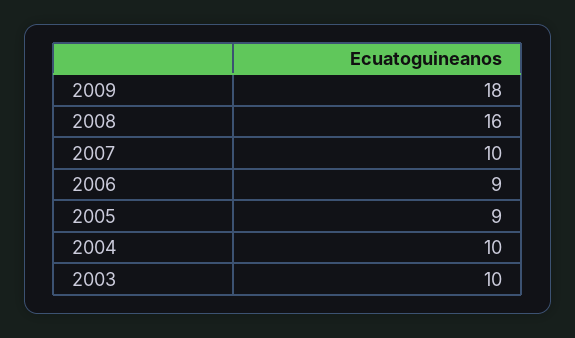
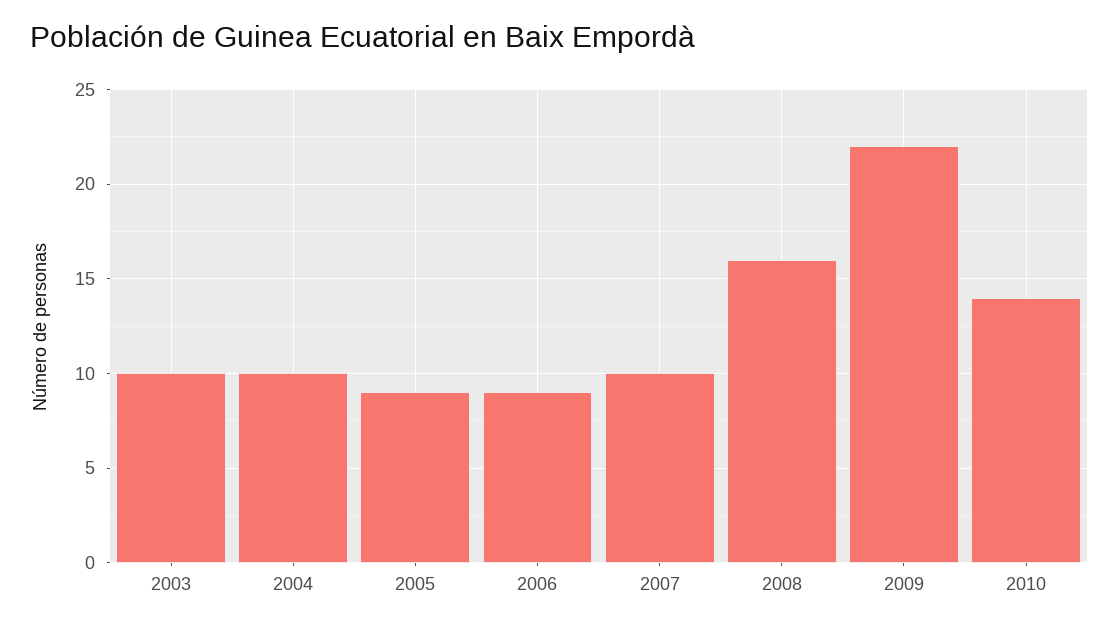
2009: 18 -> 22
2010: none -> 14

